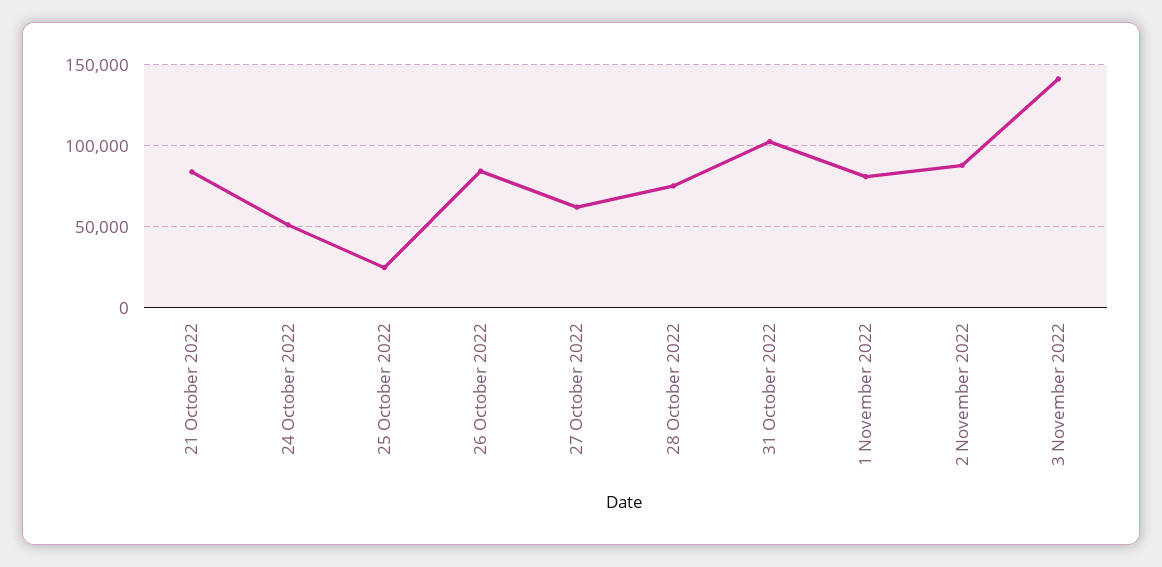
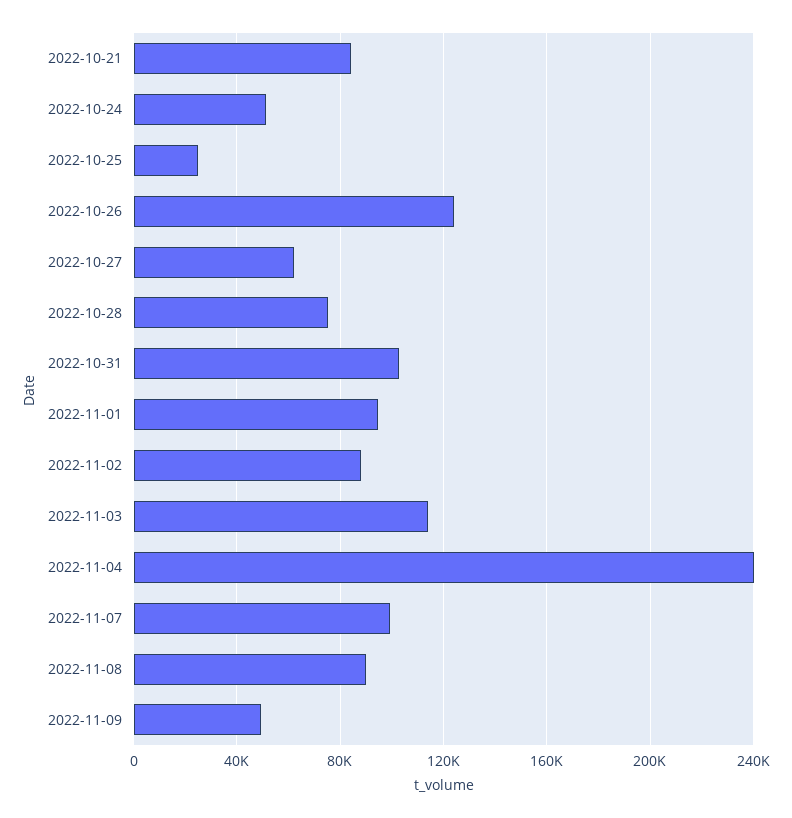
26 October 2022: 85000 -> 125000
1 November 2022: 80000 -> 95000
3 November 2022: 140000 -> 115000
2022-11-04: none -> 240000
2022-11-07: none -> 100000
2022-11-08: none -> 90000
2022-11-09: none -> 50000

